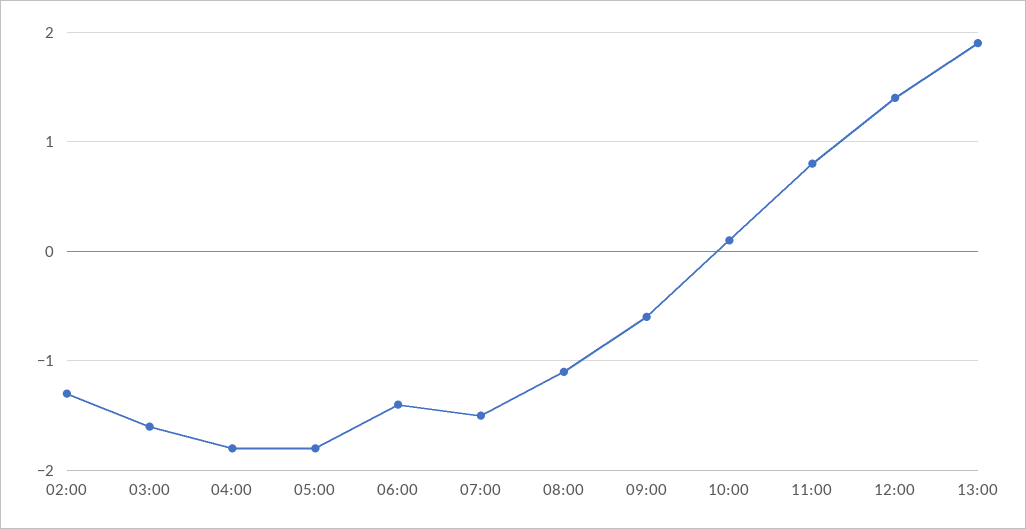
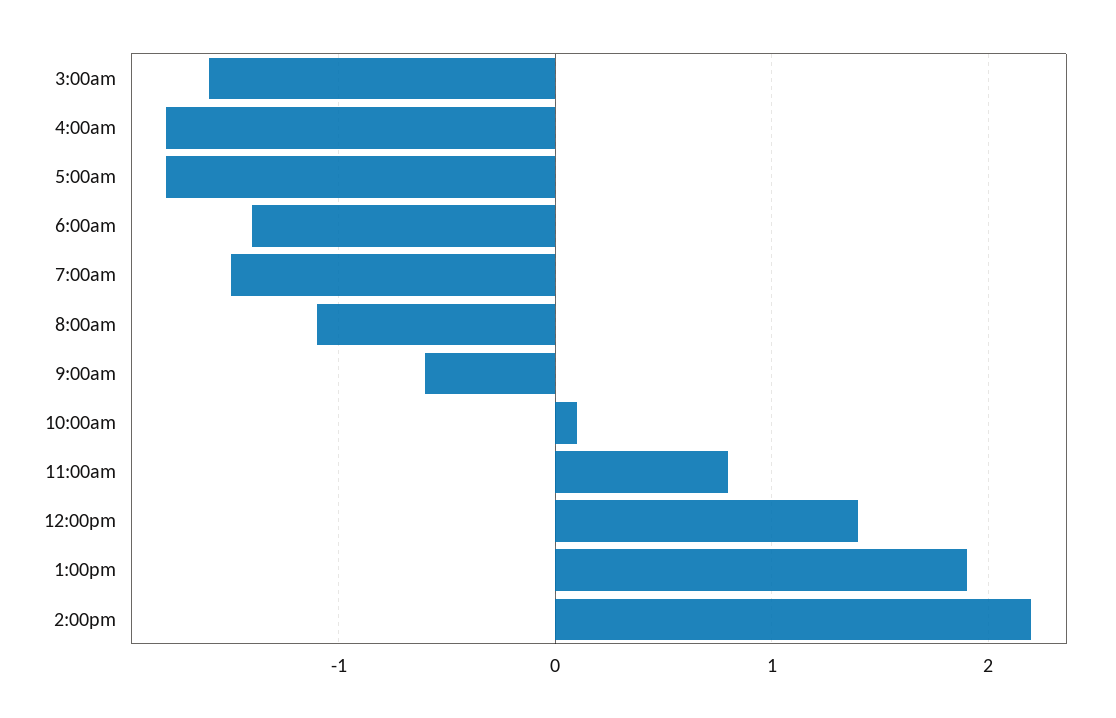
02:00: -1.3 -> none
2:00pm: none -> 2.2

